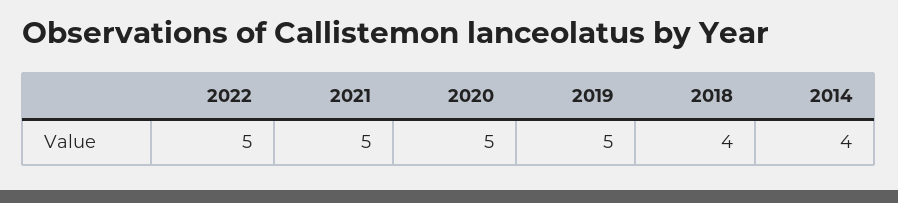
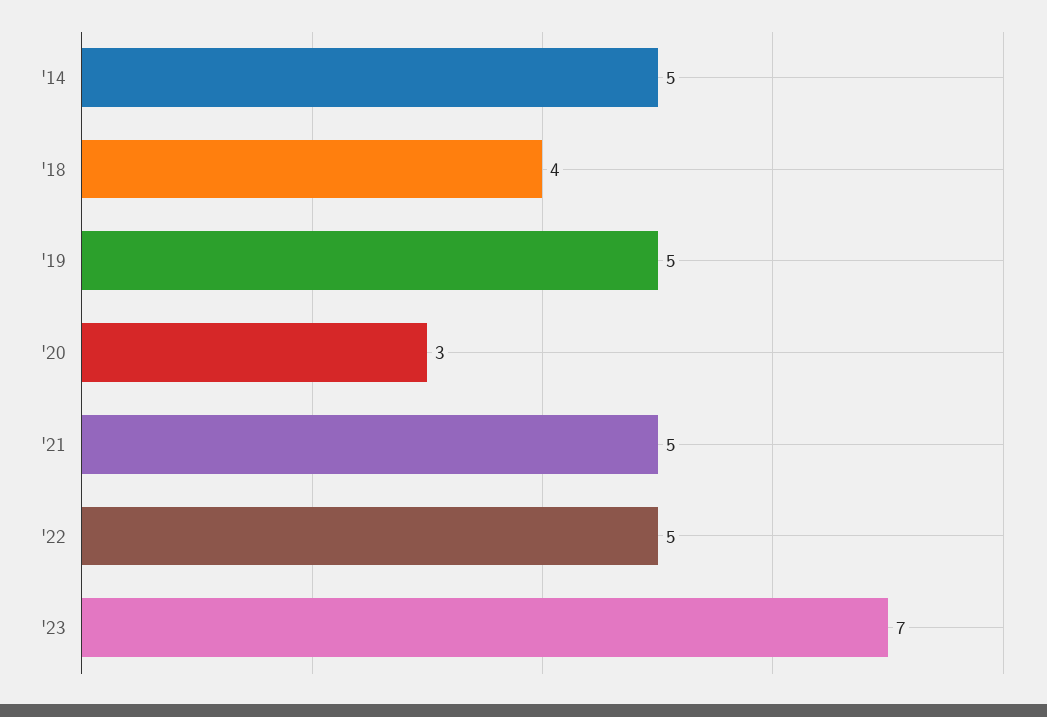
2020: 5 -> 3
2014: 4 -> 5
'23: none -> 7

